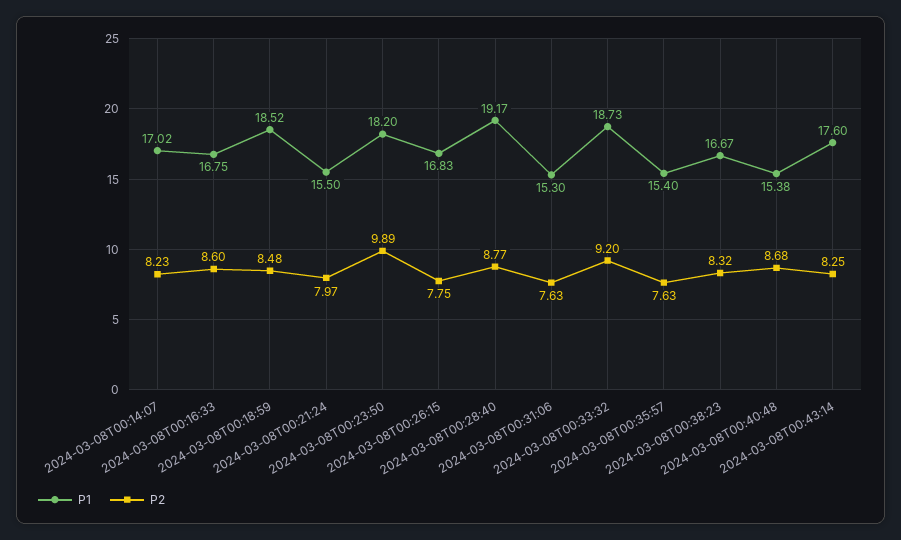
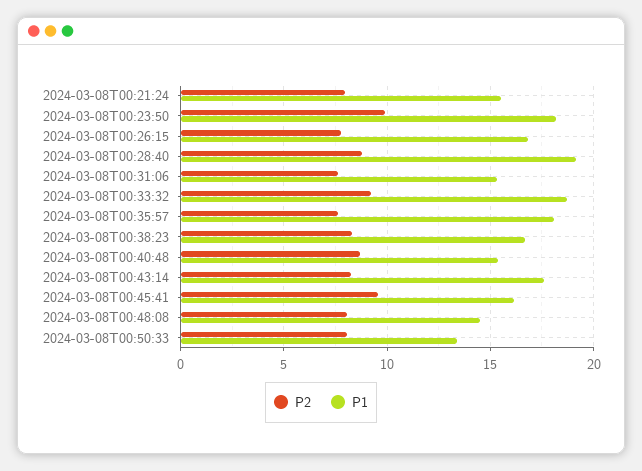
P1, 2024-03-08T00:14:07: 17.02 -> none
P2, 2024-03-08T00:14:07: 8.23 -> none
P1, 2024-03-08T00:16:33: 16.75 -> none
P2, 2024-03-08T00:16:33: 8.6 -> none
P1, 2024-03-08T00:18:59: 18.52 -> none
P2, 2024-03-08T00:18:59: 8.48 -> none
P1, 2024-03-08T00:35:57: 15.4 -> 18
P2, 2024-03-08T00:45:41: none -> 9.5
P1, 2024-03-08T00:45:41: none -> 16
P2, 2024-03-08T00:48:08: none -> 8
P1, 2024-03-08T00:48:08: none -> 14.5
P2, 2024-03-08T00:50:33: none -> 8
P1, 2024-03-08T00:50:33: none -> 13.5

